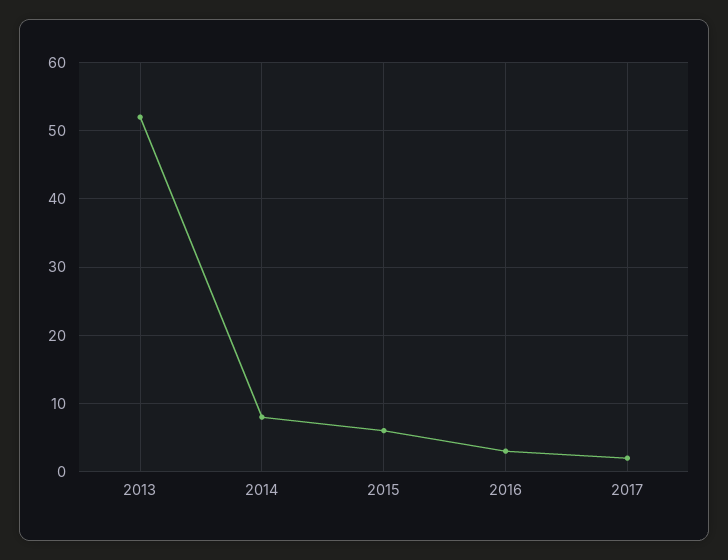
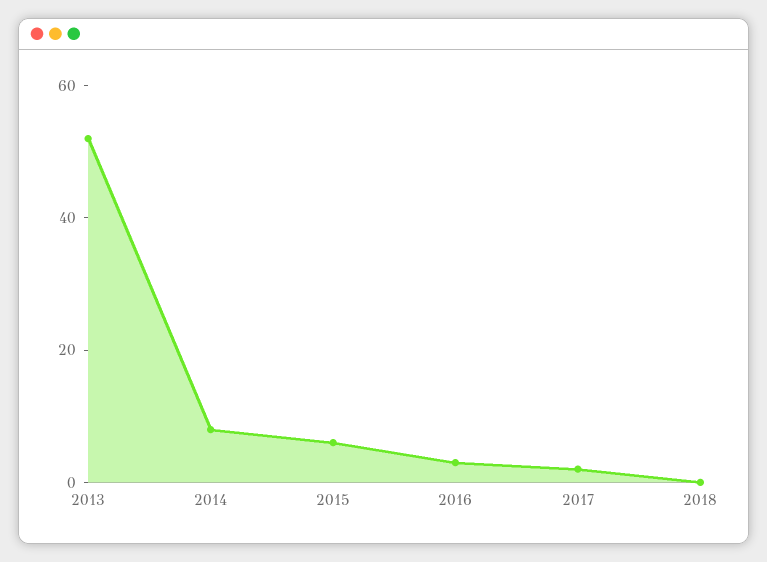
2018: none -> 0

